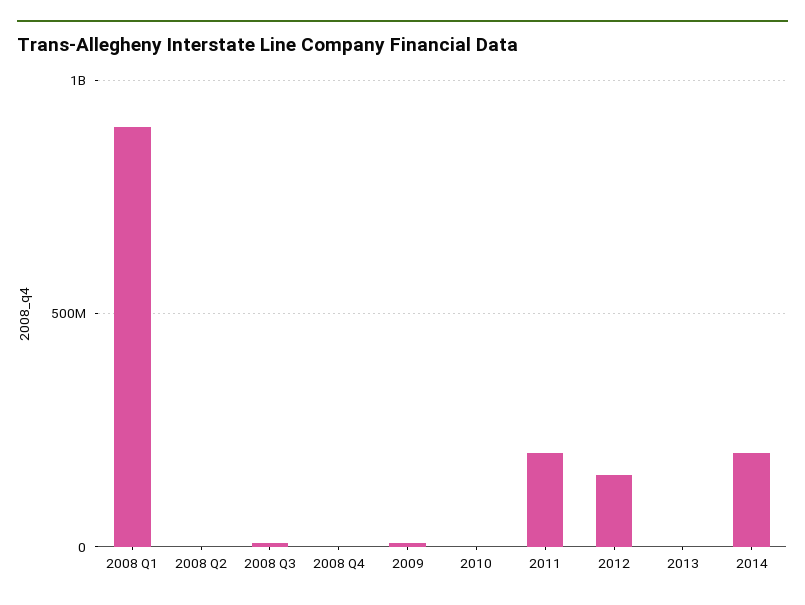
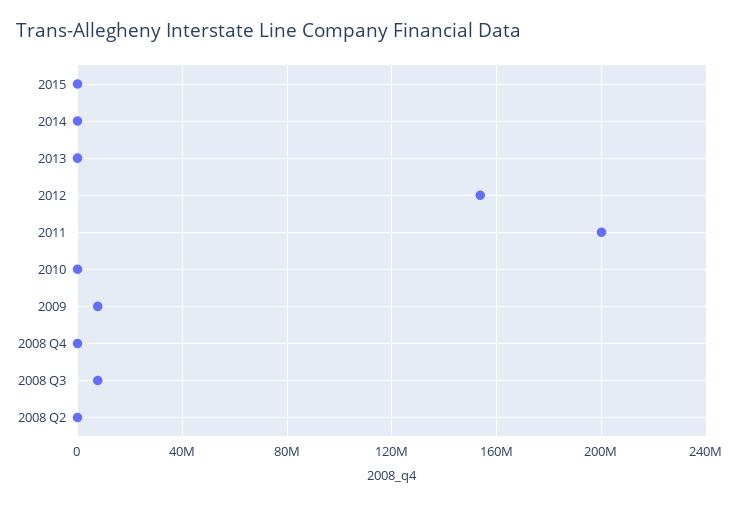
2008 Q1: 900000000 -> none
2014: 200000000 -> 0
2015: none -> 0

